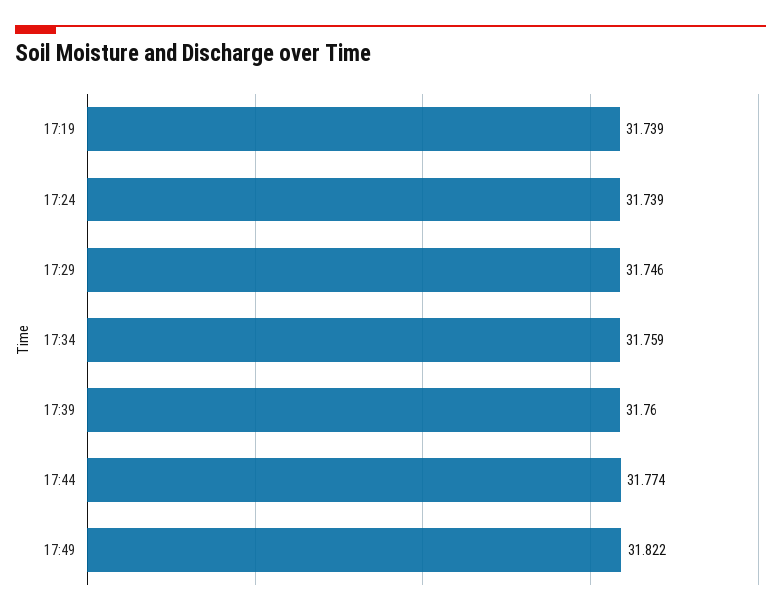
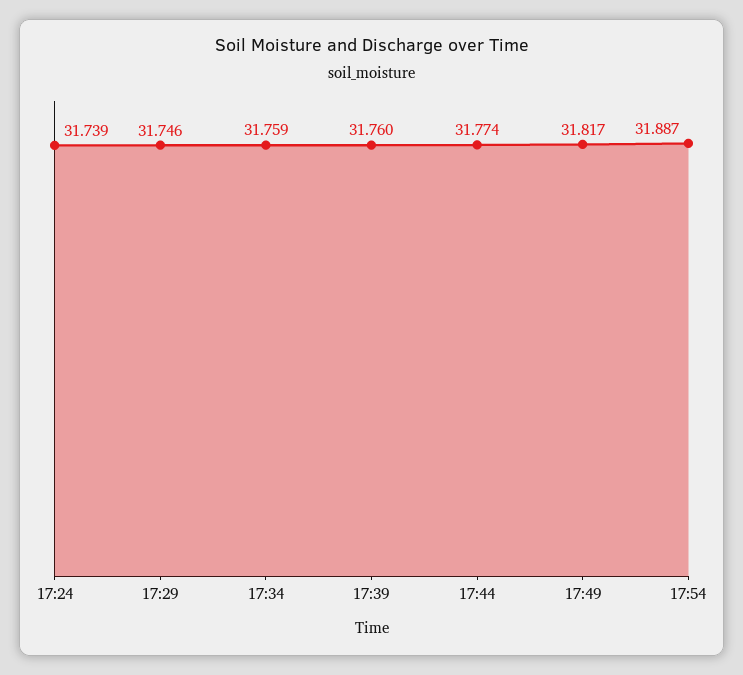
17:19: 31.739 -> none
17:49: 31.822 -> 31.817
17:54: none -> 31.887

